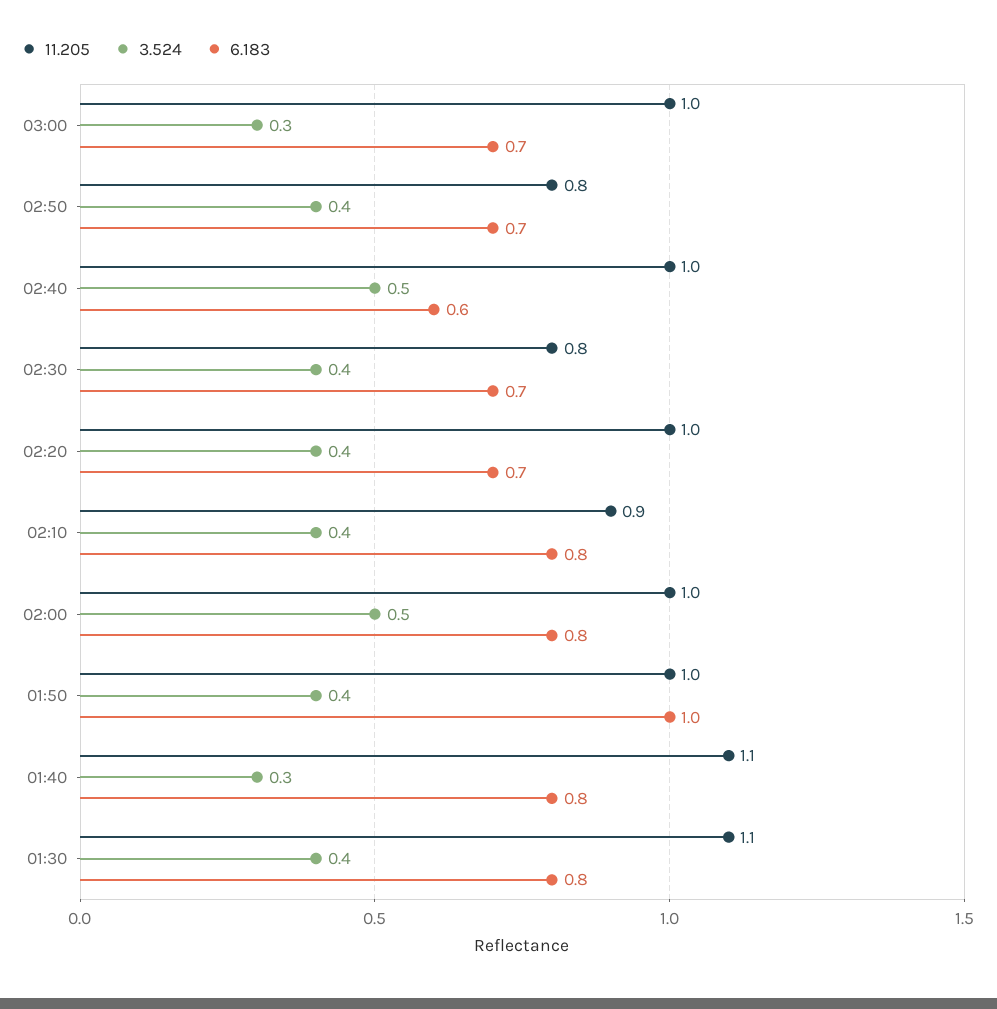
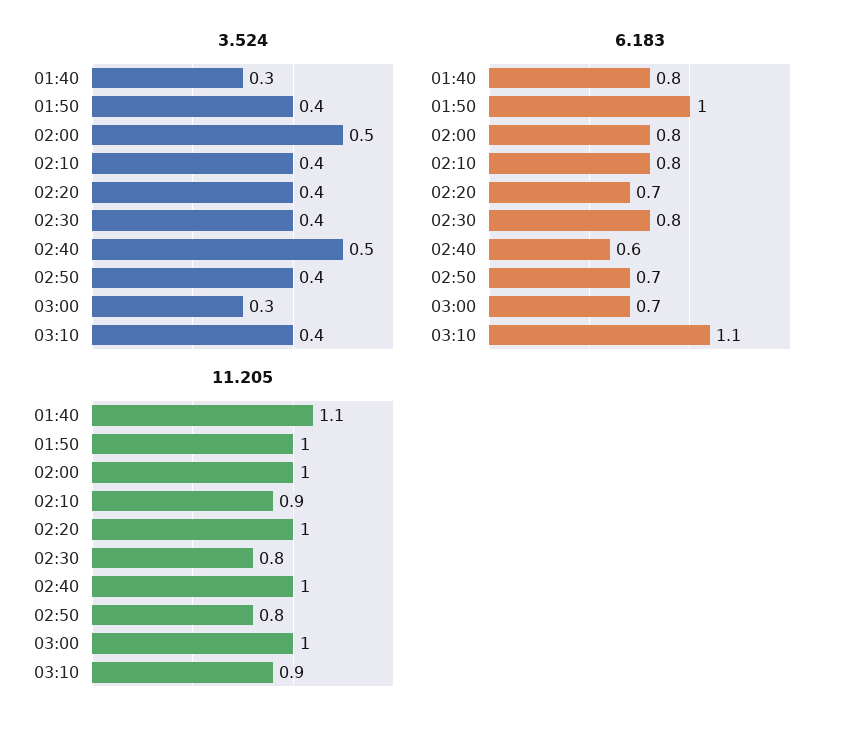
6.183, 02:30: 0.7 -> 0.8
11.205, 01:30: 1.1 -> none
3.524, 01:30: 0.4 -> none
6.183, 01:30: 0.8 -> none
3.524, 03:10: none -> 0.4
6.183, 03:10: none -> 1.1
11.205, 03:10: none -> 0.9

